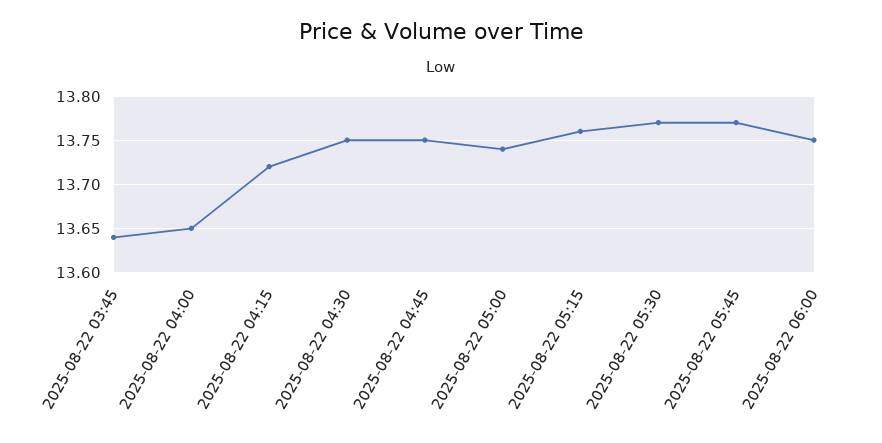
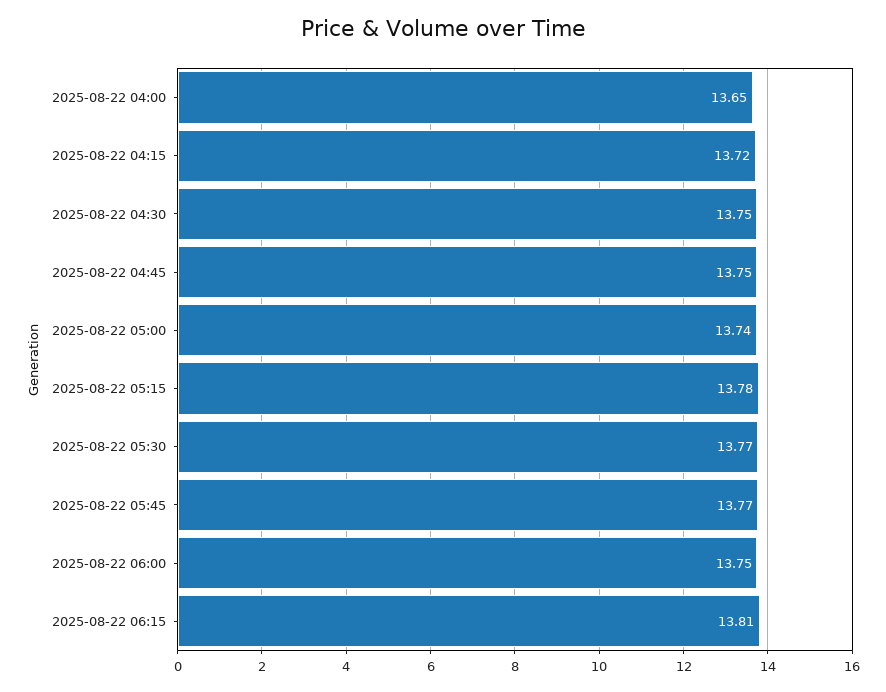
2025-08-22 03:45: 13.64 -> none
2025-08-22 05:15: 13.76 -> 13.78
2025-08-22 06:15: none -> 13.81

